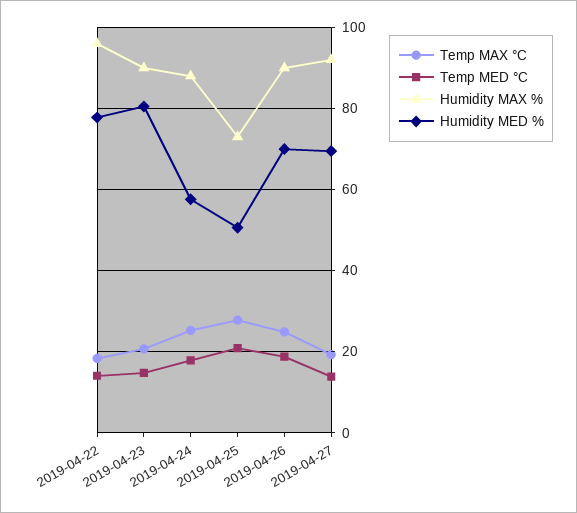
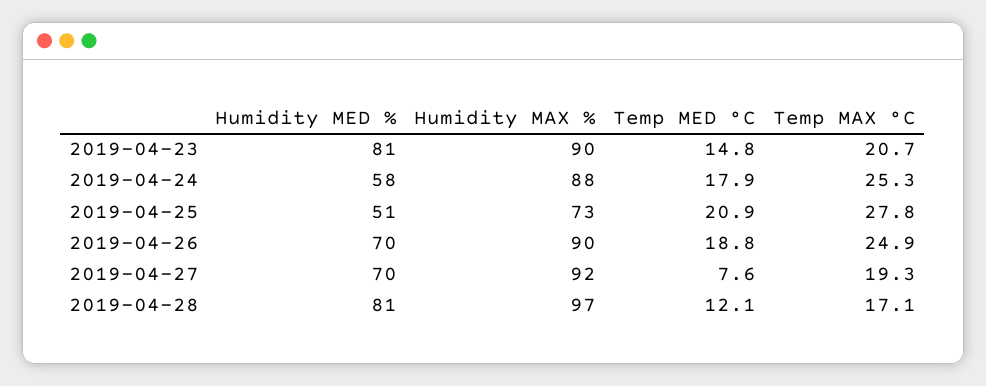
Temp MAX °C, 2019-04-22: 18 -> none
Temp MED °C, 2019-04-22: 14 -> none
Humidity MAX %, 2019-04-22: 96 -> none
Humidity MED %, 2019-04-22: 78 -> none
Temp MED °C, 2019-04-27: 14 -> 7.6
Humidity MED %, 2019-04-28: none -> 81
Humidity MAX %, 2019-04-28: none -> 97
Temp MED °C, 2019-04-28: none -> 12.1
Temp MAX °C, 2019-04-28: none -> 17.1

